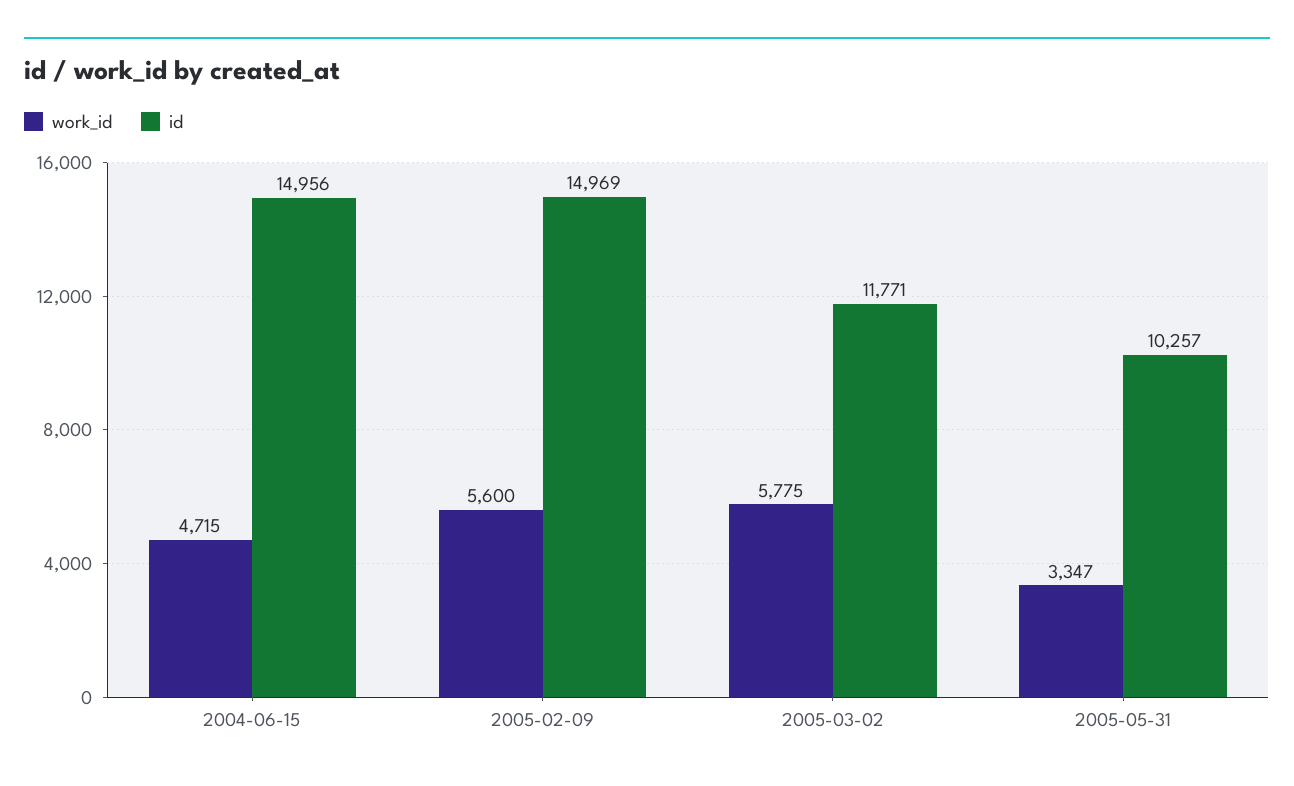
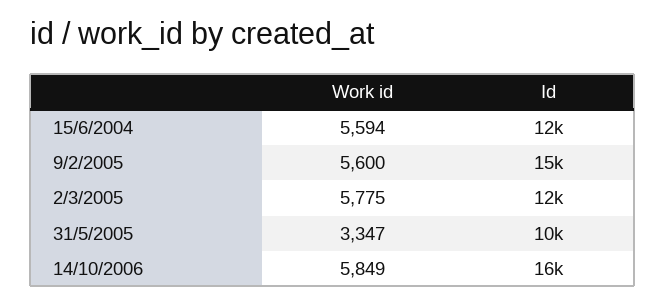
work_id, 2004-06-15: 4715 -> 5594
id, 2004-06-15: 14956 -> 12000
work_id, 14/10/2006: none -> 5849
id, 14/10/2006: none -> 16000

